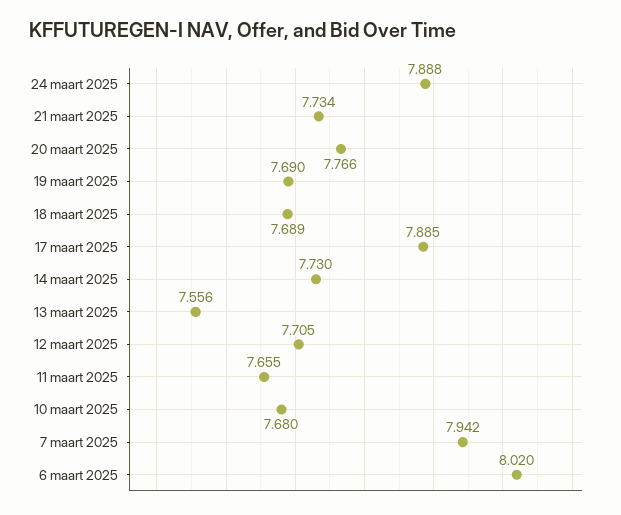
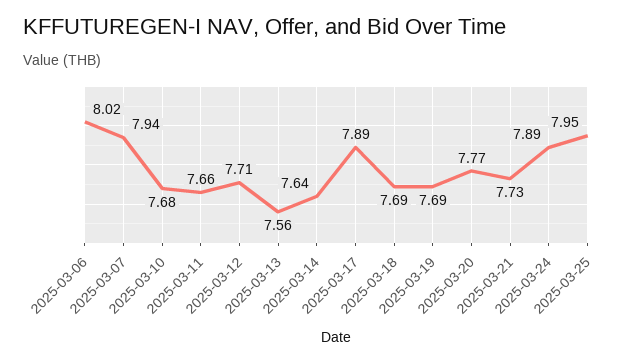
14 maart 2025: 7.73 -> 7.64
2025-03-25: none -> 7.95

